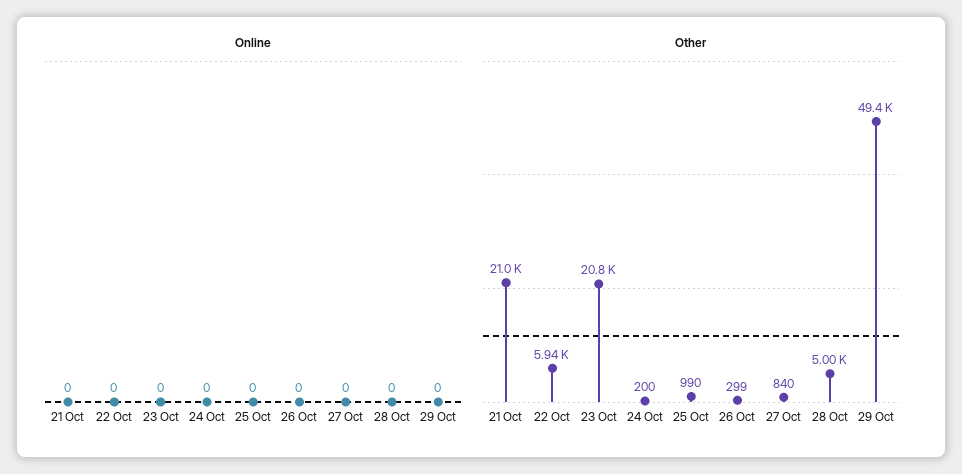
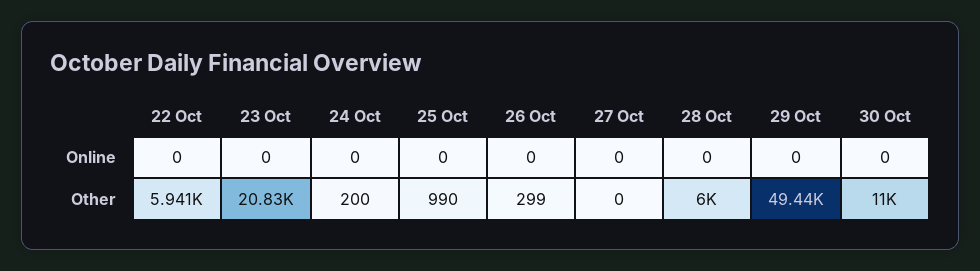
Online, 21 Oct: 0 -> none
Other, 21 Oct: 21000 -> none
Other, 27 Oct: 840 -> 0
Other, 28 Oct: 5000 -> 6000
Online, 30 Oct: none -> 0
Other, 30 Oct: none -> 11000

